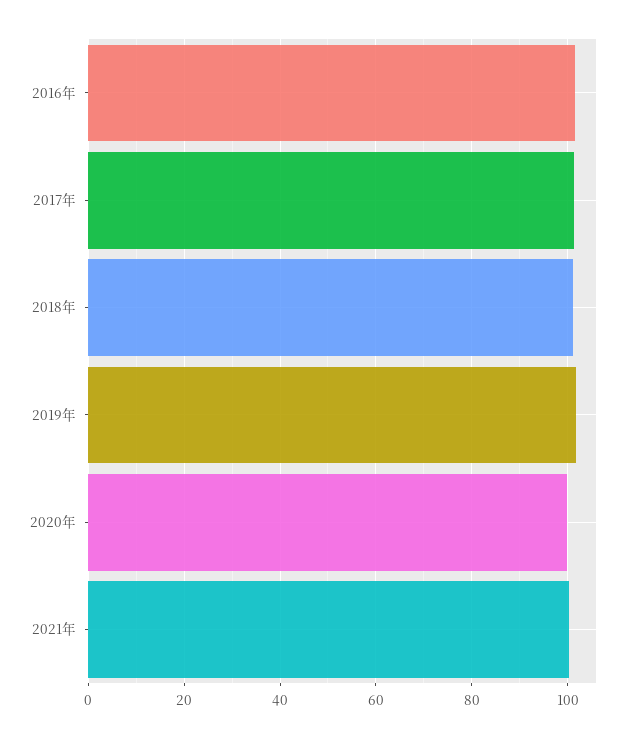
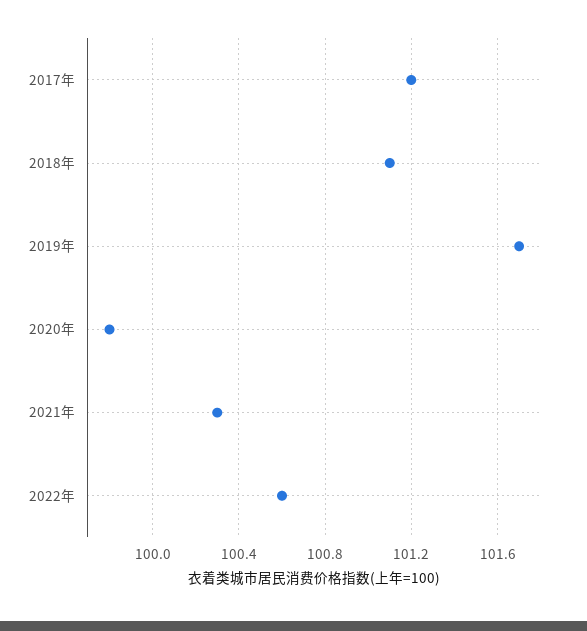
2016年: 102 -> none
2022年: none -> 100.6

